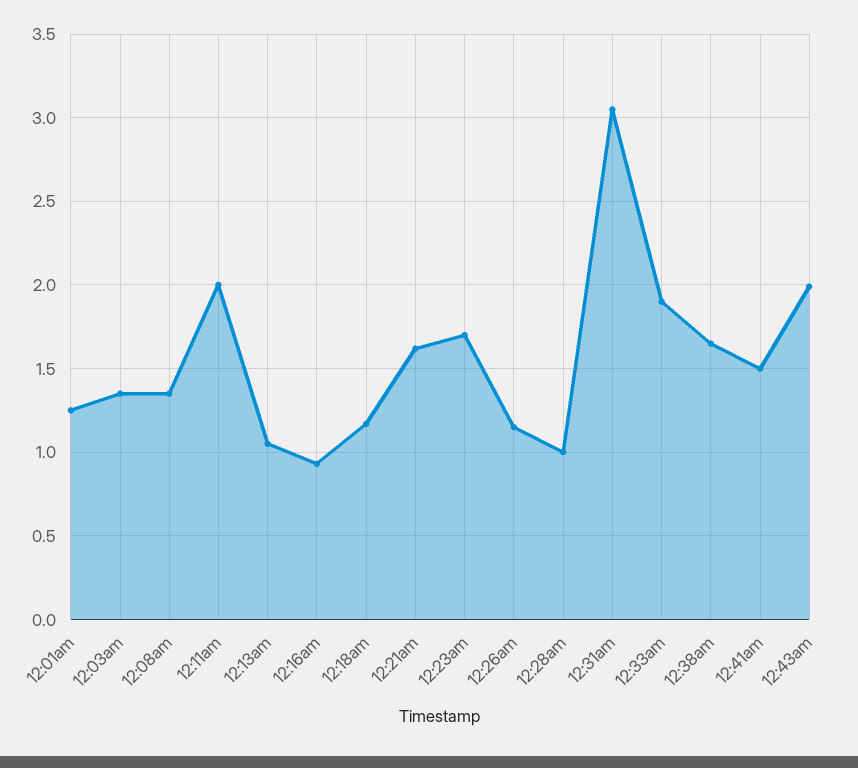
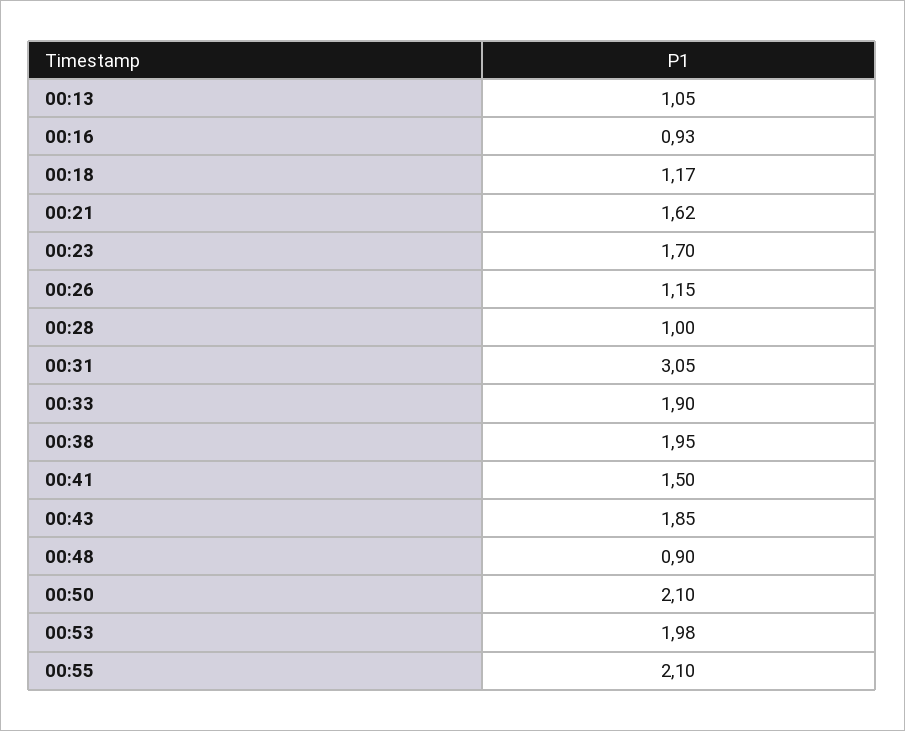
12:01am: 1.25 -> none
12:03am: 1.35 -> none
12:08am: 1.35 -> none
12:11am: 2 -> none
12:38am: 1.65 -> 1.95
12:43am: 2 -> 1.85
00:48: none -> 0.9
00:50: none -> 2.1
00:53: none -> 1.98
00:55: none -> 2.1

